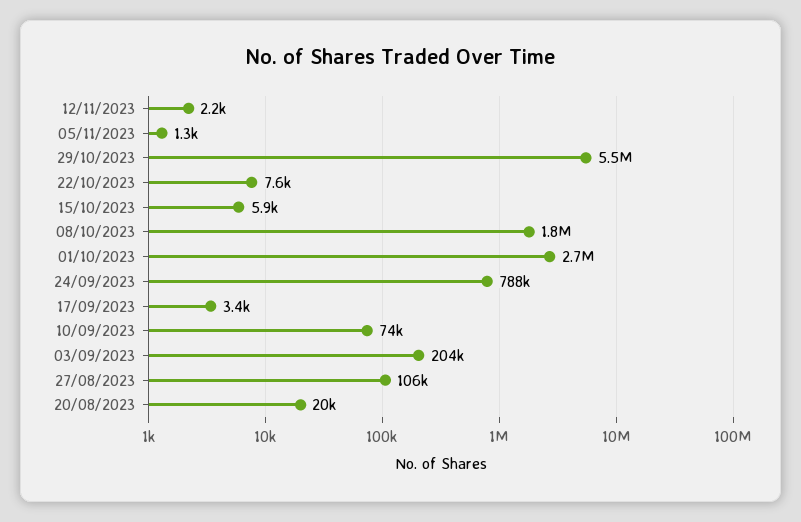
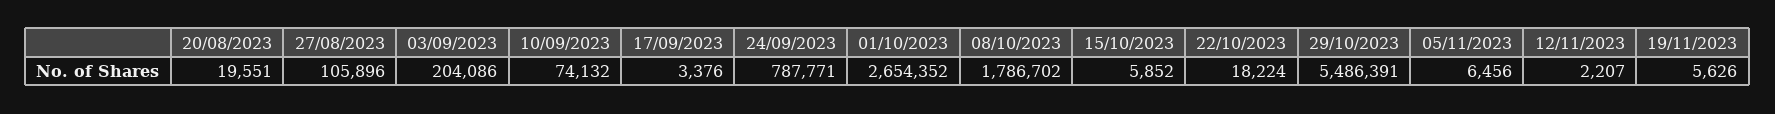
05/11/2023: 1300 -> 6456
22/10/2023: 7600 -> 18224
19/11/2023: none -> 5626

